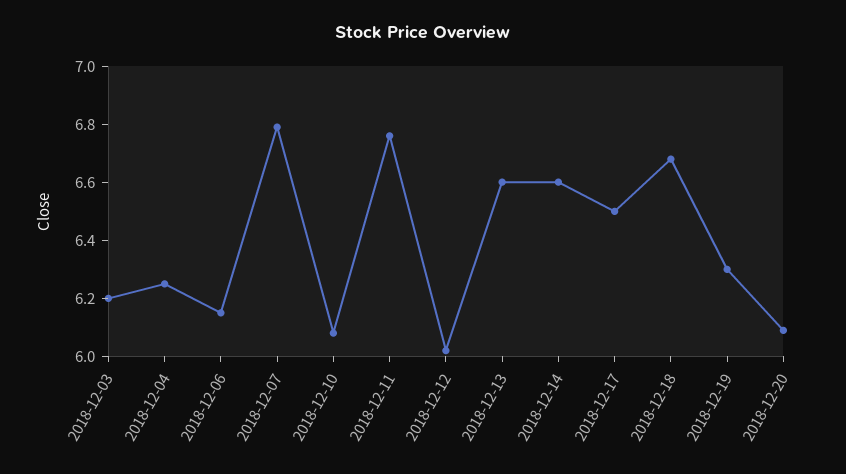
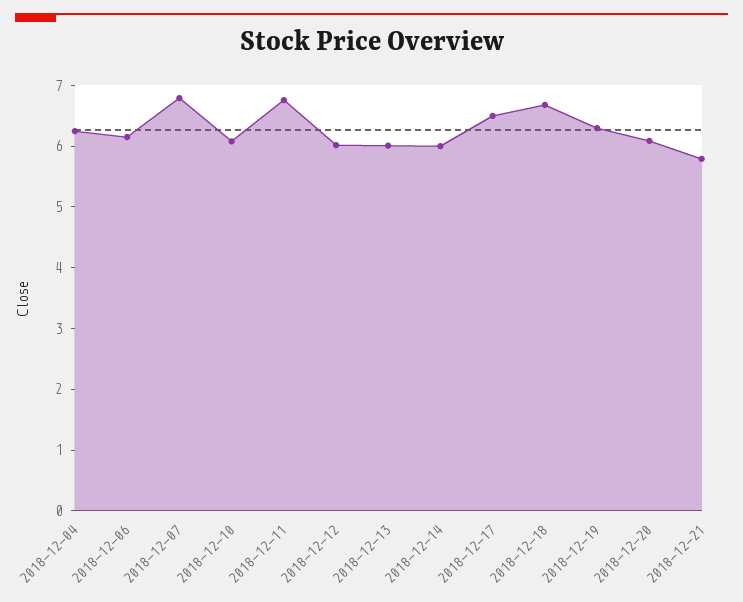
2018-12-03: 6.2 -> none
2018-12-13: 6.6 -> 6
2018-12-14: 6.6 -> 6
2018-12-21: none -> 5.8

